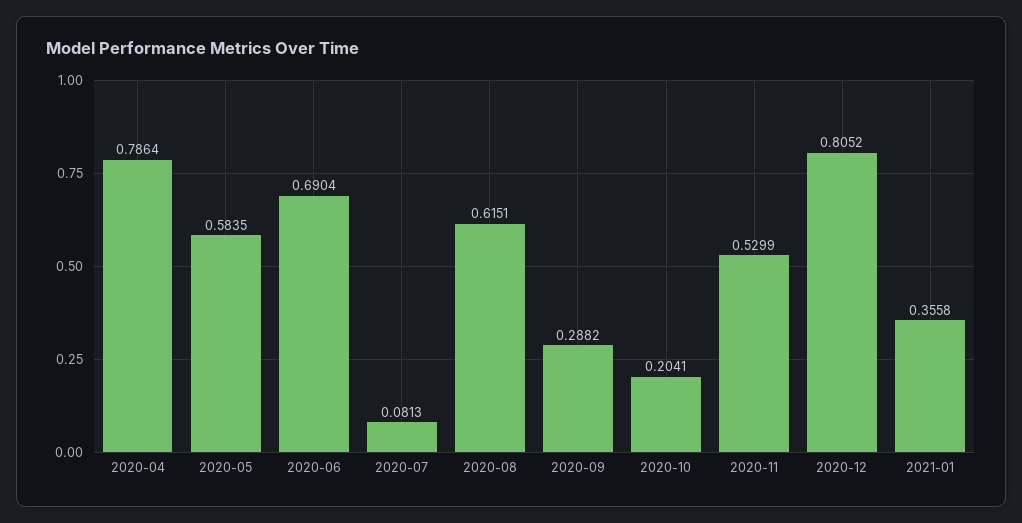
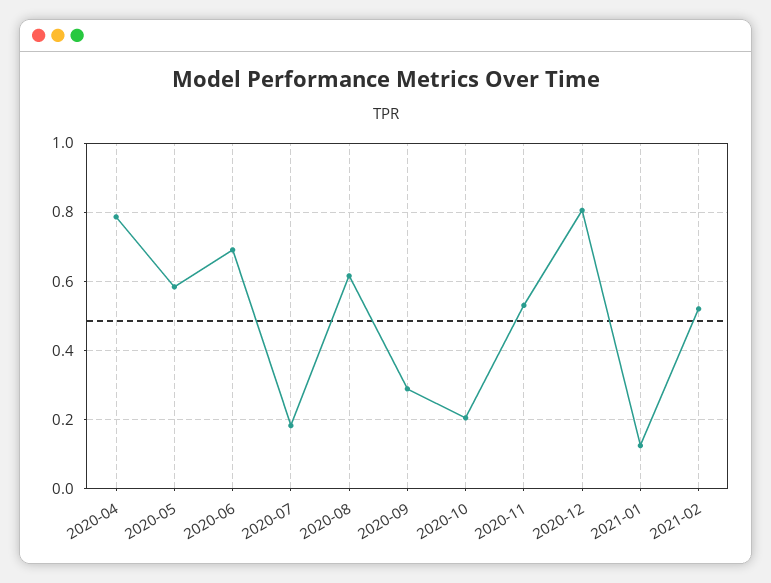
2020-07: 0.0813 -> 0.18
2021-01: 0.3558 -> 0.12
2021-02: none -> 0.52

